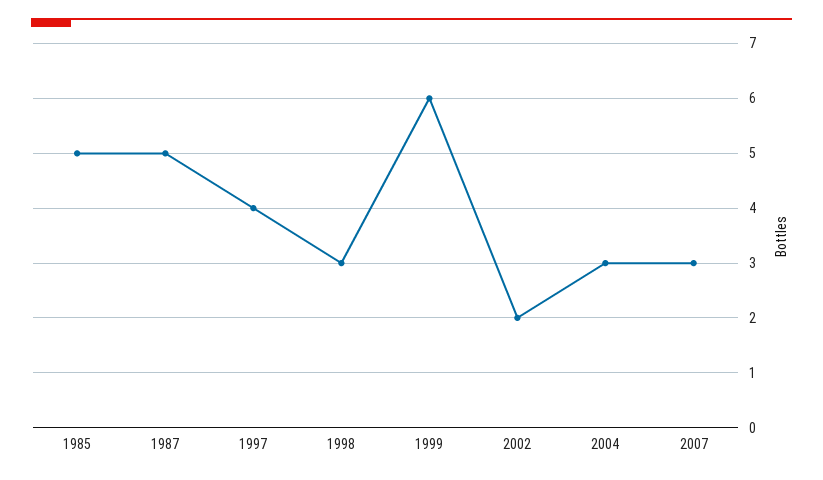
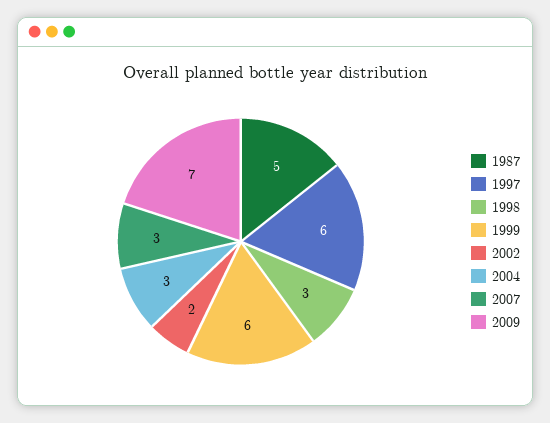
1985: 5 -> none
1997: 4 -> 6
2009: none -> 7

